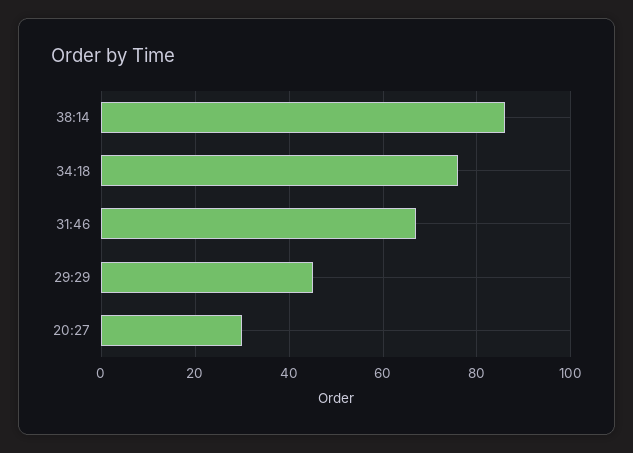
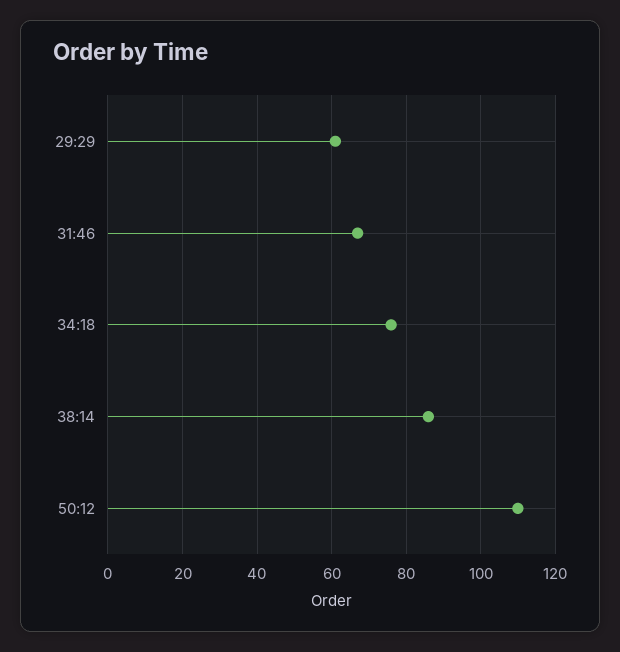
29:29: 45 -> 60
20:27: 30 -> none
50:12: none -> 110

